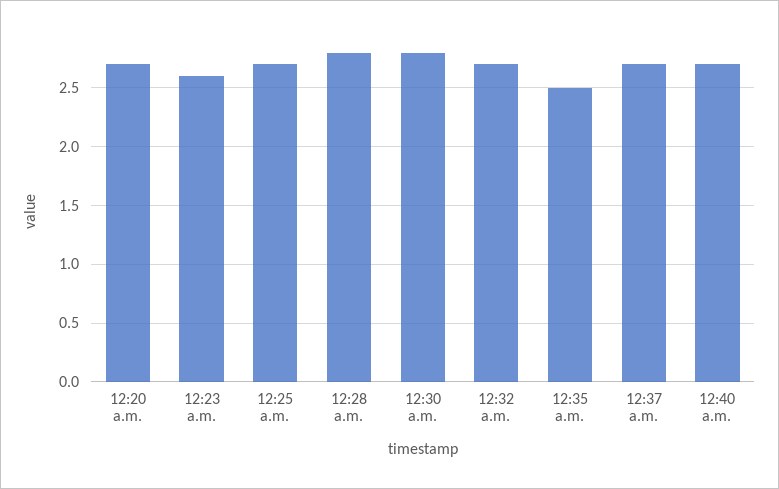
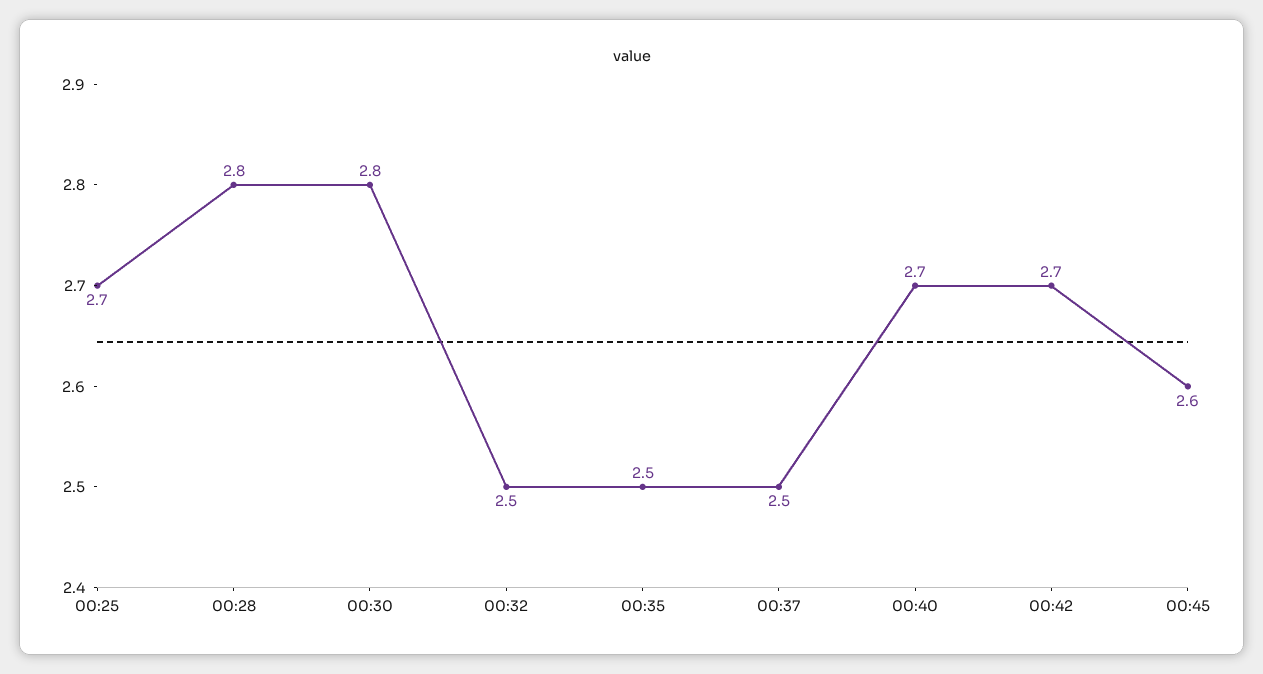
12:20 a.m.: 2.7 -> none
12:23 a.m.: 2.6 -> none
12:32 a.m.: 2.7 -> 2.5
12:37 a.m.: 2.7 -> 2.5
00:42: none -> 2.7
00:45: none -> 2.6

